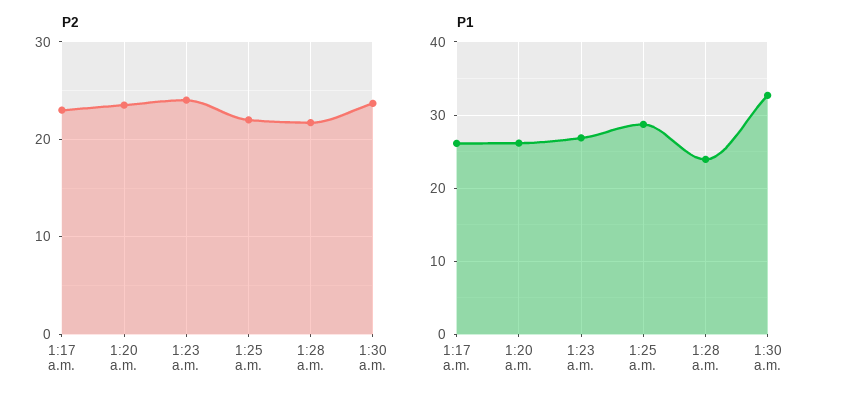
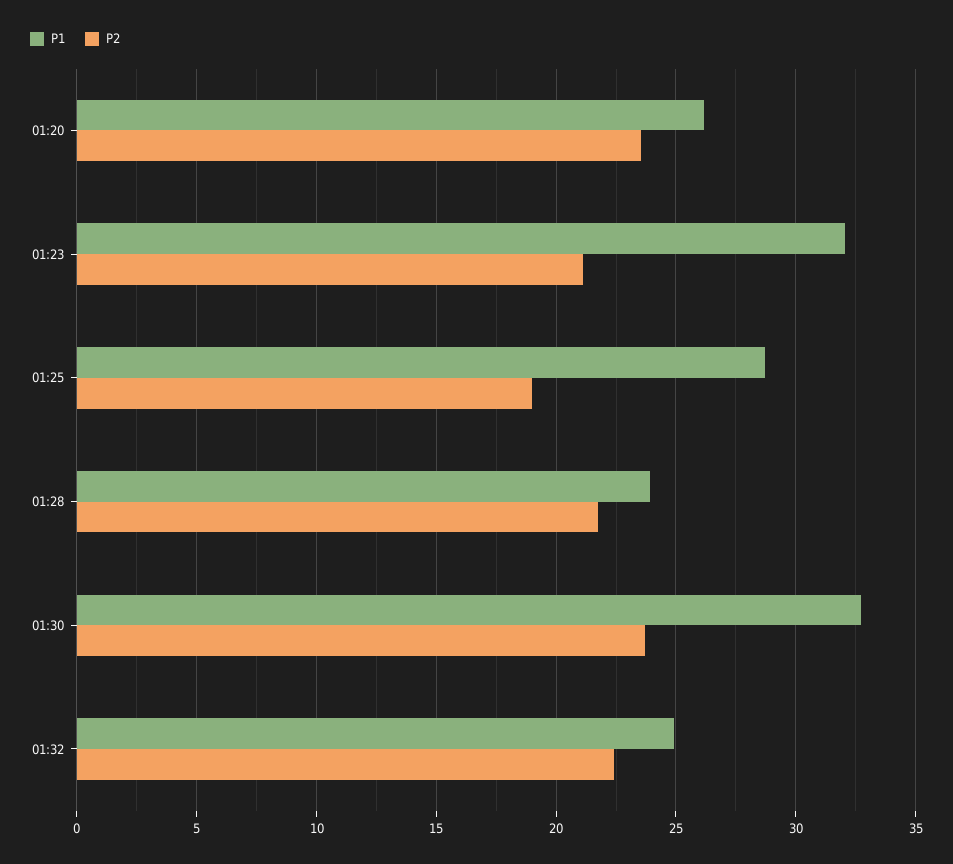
P2, 1:17 a.m.: 23 -> none
P2, 1:23 a.m.: 24 -> 21
P2, 1:25 a.m.: 22 -> 19
P1, 1:17 a.m.: 26 -> none
P1, 1:23 a.m.: 27 -> 32
P1, 01:32: none -> 25
P2, 01:32: none -> 22.5

